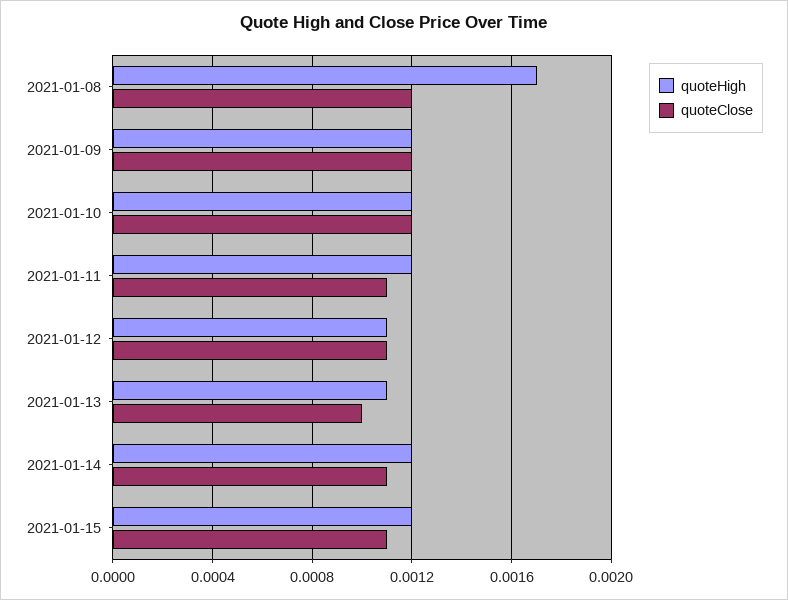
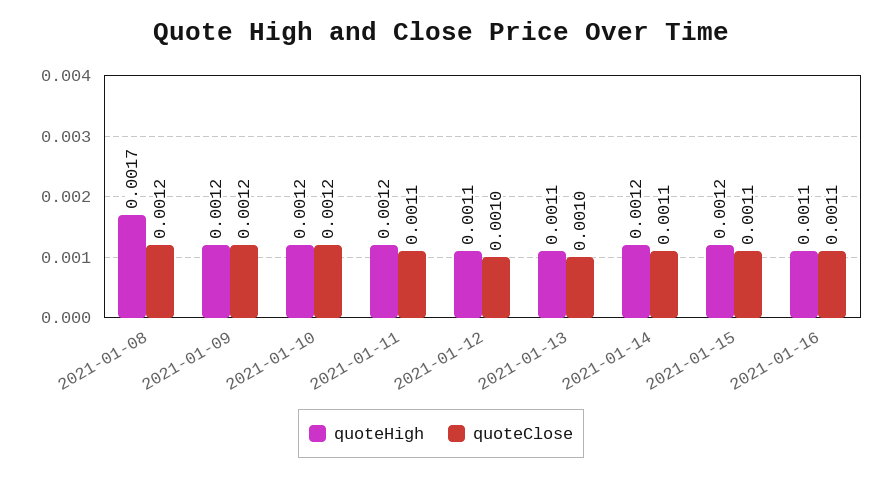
quoteClose, 2021-01-12: 0.0011 -> 0.001
quoteHigh, 2021-01-16: none -> 0.0011
quoteClose, 2021-01-16: none -> 0.0011

